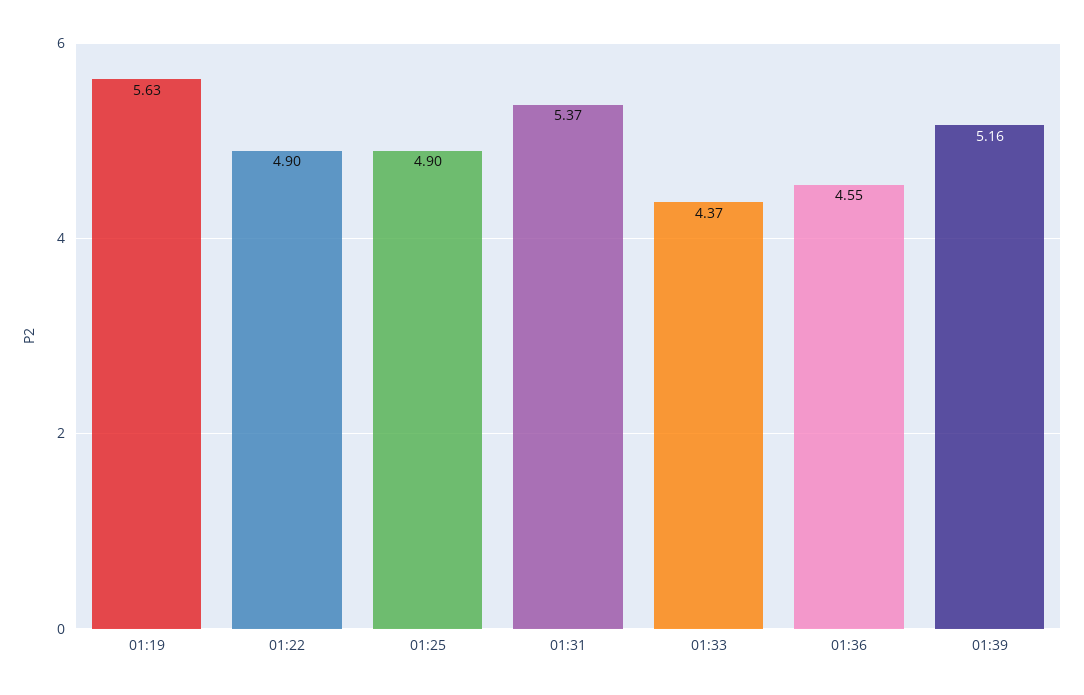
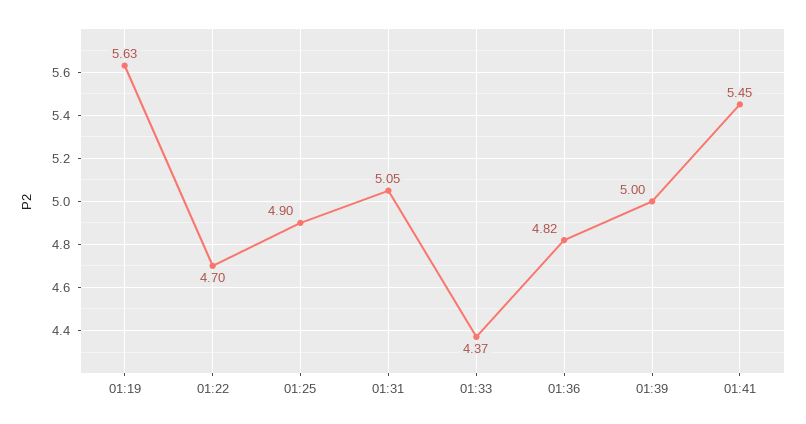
01:22: 4.9 -> 4.7
01:31: 5.37 -> 5.05
01:36: 4.55 -> 4.82
01:39: 5.16 -> 5
01:41: none -> 5.45

